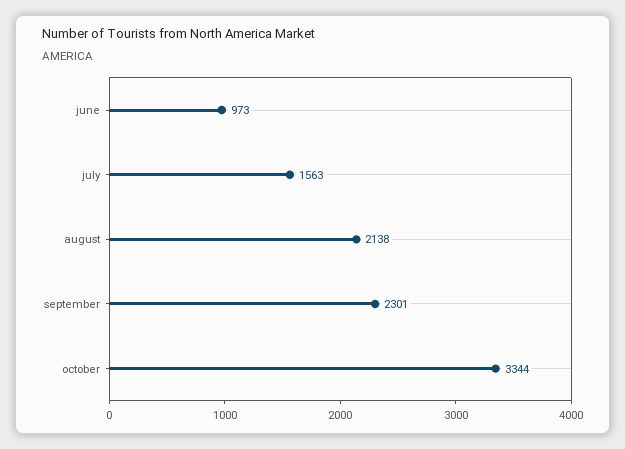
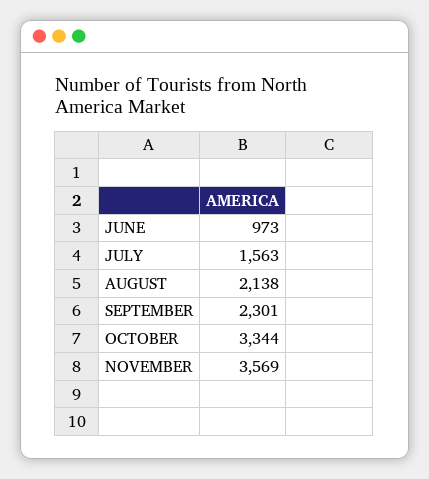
NOVEMBER: none -> 3569

